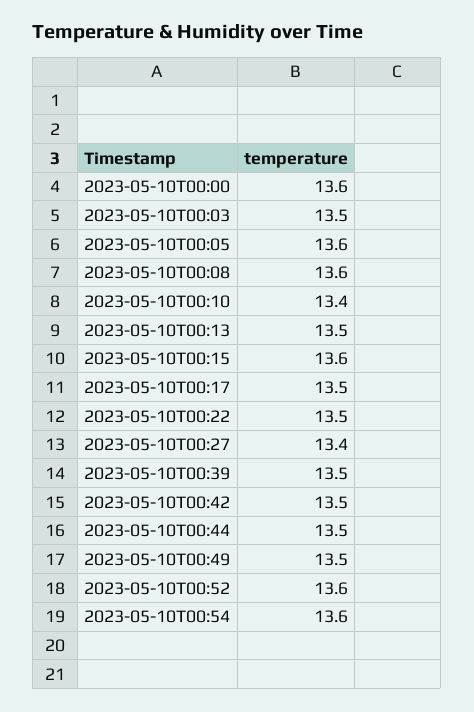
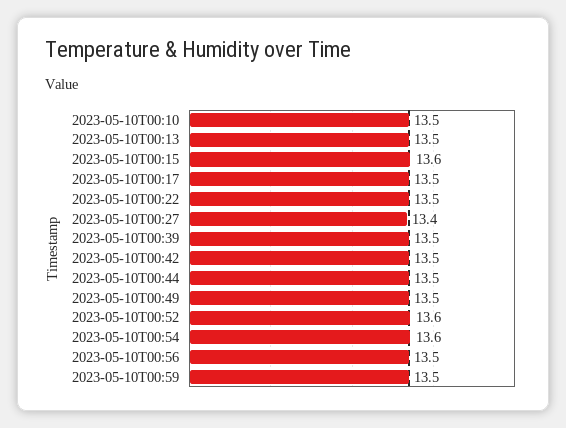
2023-05-10T00:00: 13.6 -> none
2023-05-10T00:03: 13.5 -> none
2023-05-10T00:05: 13.6 -> none
2023-05-10T00:08: 13.6 -> none
2023-05-10T00:10: 13.4 -> 13.5
2023-05-10T00:56: none -> 13.5
2023-05-10T00:59: none -> 13.5

